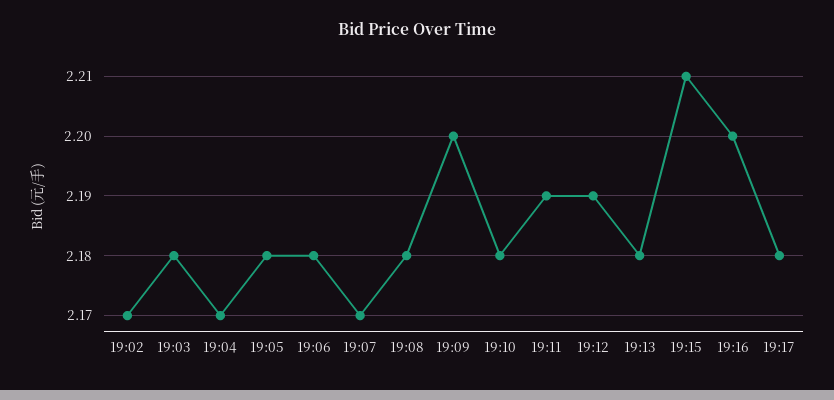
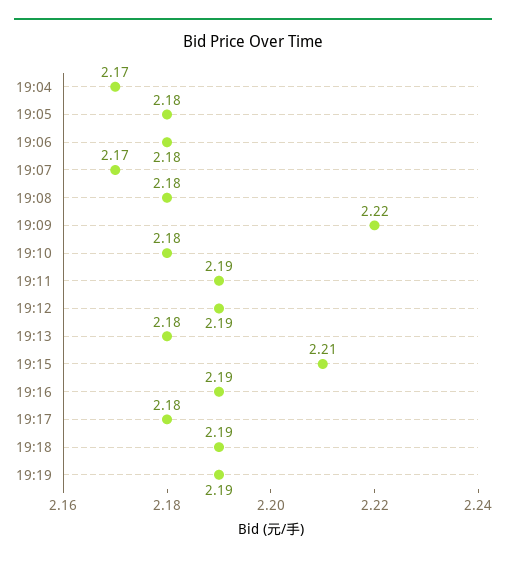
19:02: 2.17 -> none
19:03: 2.18 -> none
19:09: 2.2 -> 2.22
19:16: 2.2 -> 2.19
19:18: none -> 2.19
19:19: none -> 2.19

